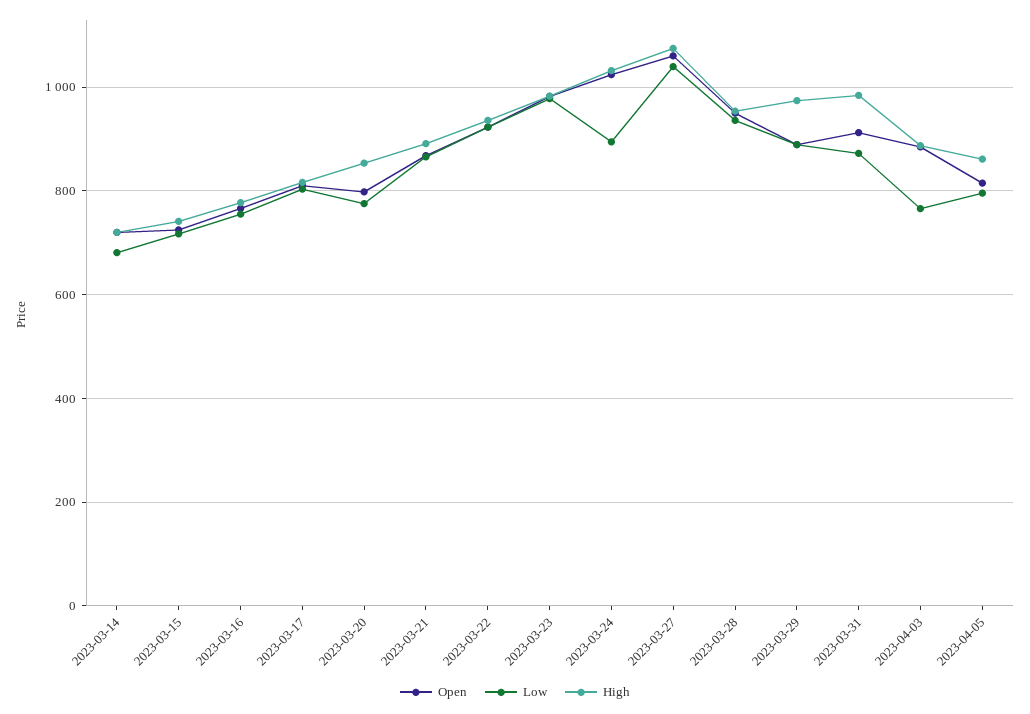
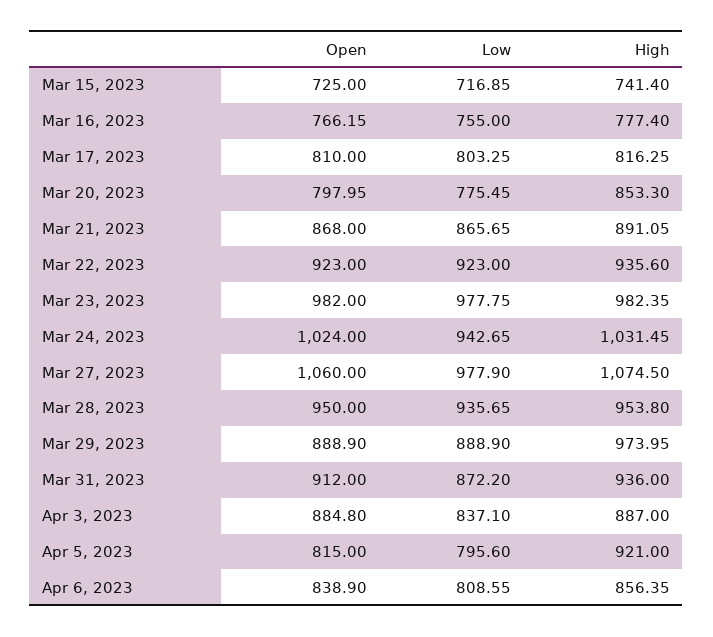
Open, 2023-03-14: 720 -> none
Low, 2023-03-14: 680 -> none
High, 2023-03-14: 720 -> none
Low, 2023-03-24: 900 -> 942.65
Low, 2023-03-27: 1040 -> 977.9
High, 2023-03-31: 980 -> 936
Low, 2023-04-03: 760 -> 837.1
High, 2023-04-05: 860 -> 921
Open, Apr 6, 2023: none -> 838.9
Low, Apr 6, 2023: none -> 808.55
High, Apr 6, 2023: none -> 856.35

